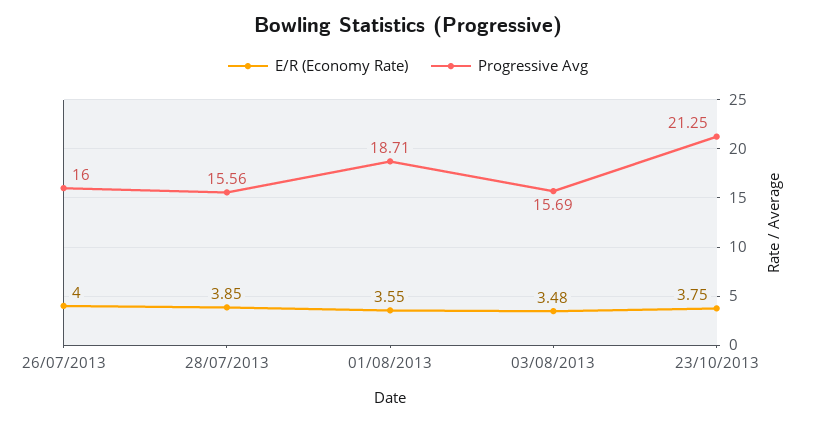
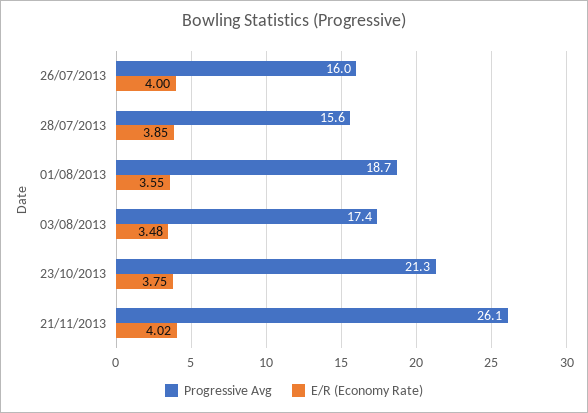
Progressive Avg, 03/08/2013: 15.69 -> 17.4
Progressive Avg, 21/11/2013: none -> 26.1
E/R (Economy Rate), 21/11/2013: none -> 4.02

